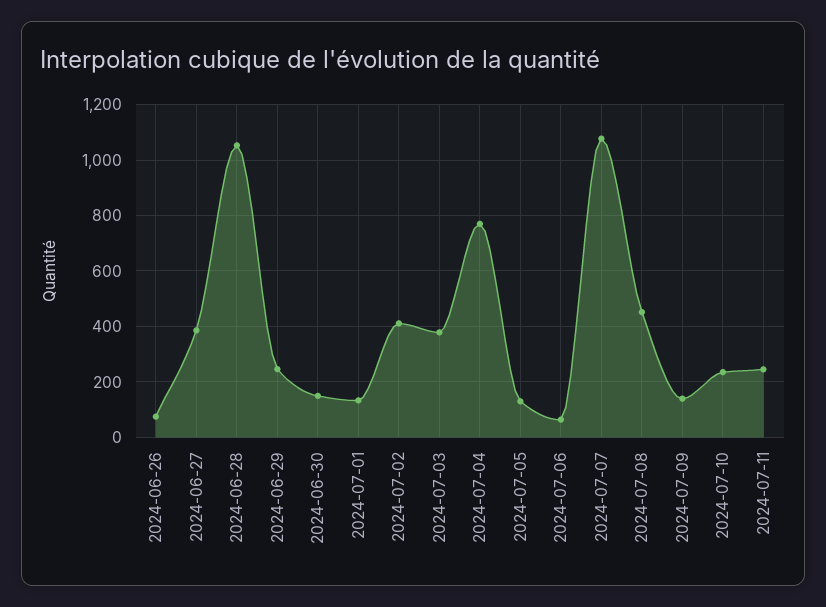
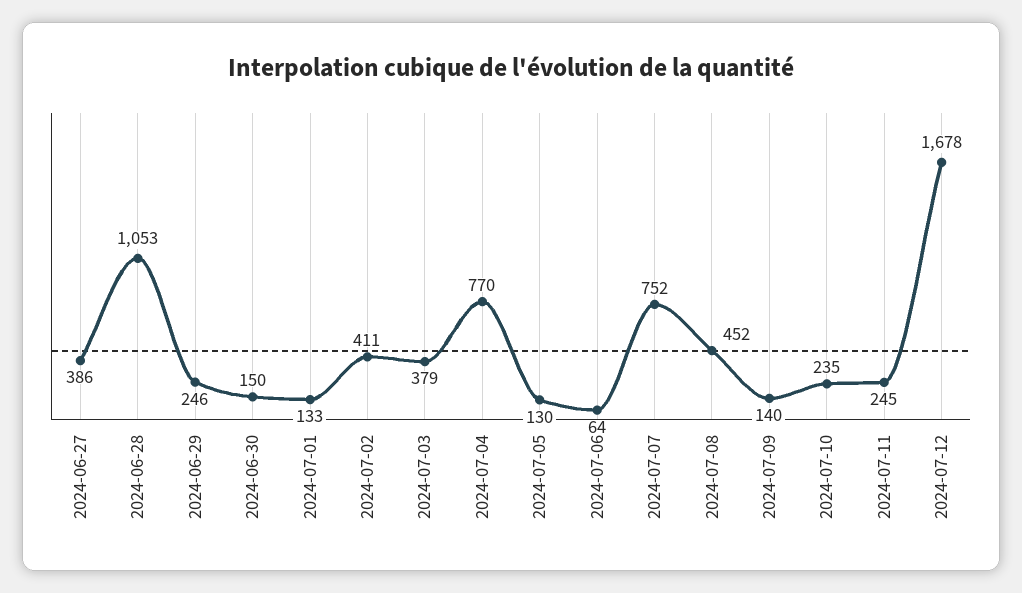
2024-06-26: 75 -> none
2024-07-07: 1075 -> 752
2024-07-12: none -> 1678

